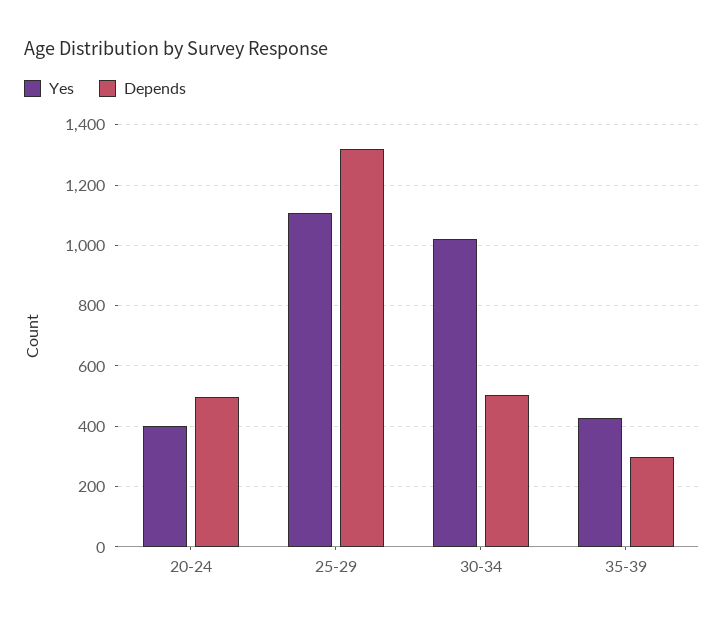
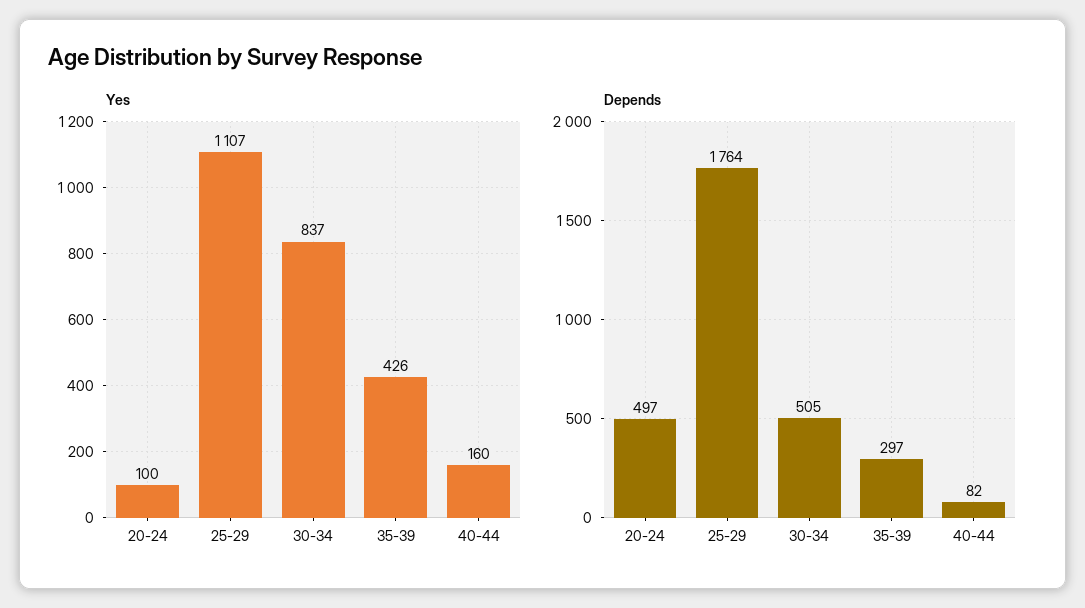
Yes, 20-24: 400 -> 100
Depends, 25-29: 1320 -> 1764
Yes, 30-34: 1020 -> 837
Yes, 40-44: none -> 160
Depends, 40-44: none -> 82

